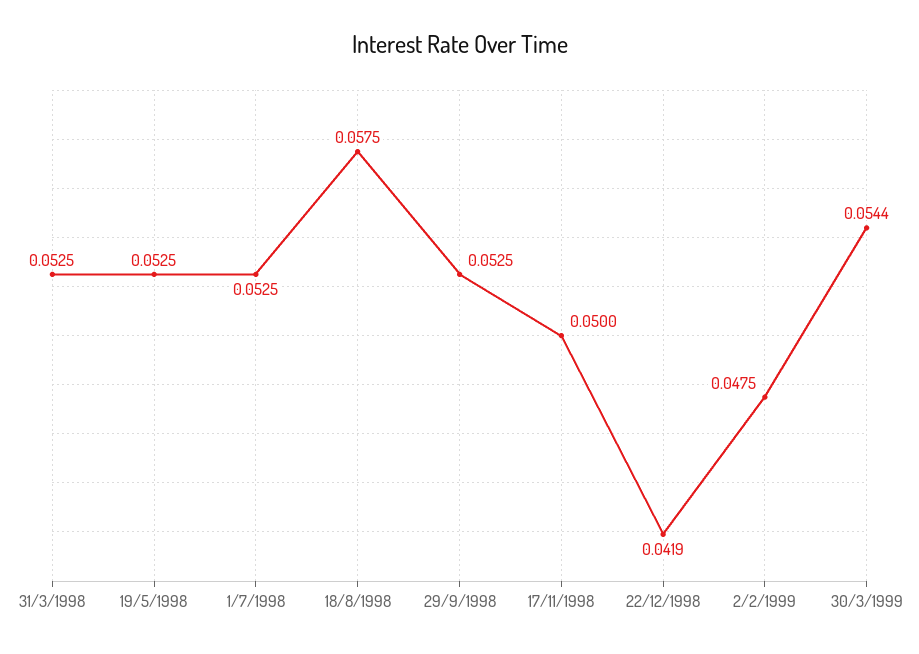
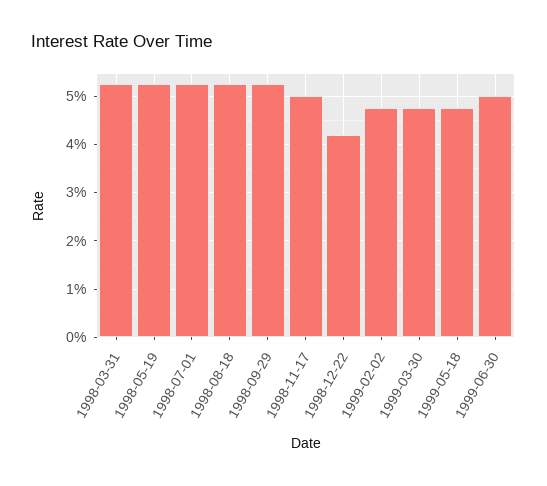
18/8/1998: 0.0575 -> 0.052
30/3/1999: 0.0544 -> 0.048
1999-05-18: none -> 0.048
1999-06-30: none -> 0.05

